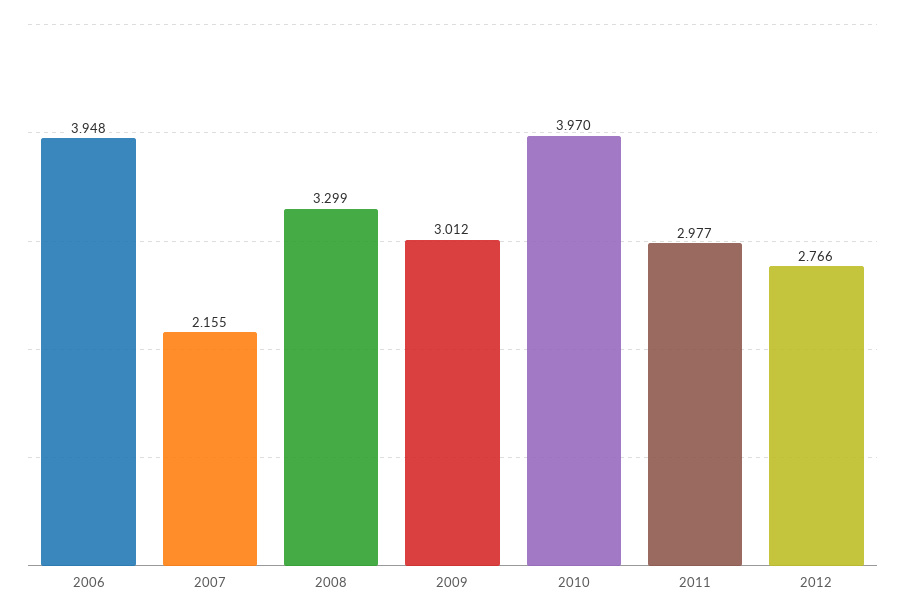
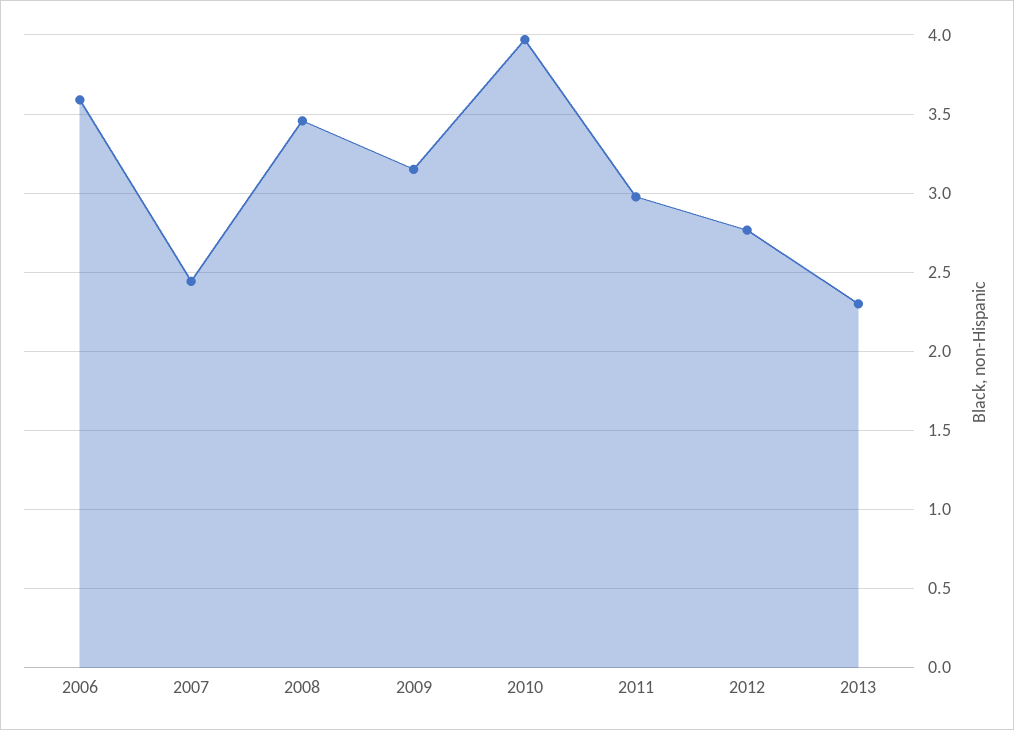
2006: 3.948 -> 3.6
2007: 2.155 -> 2.45
2008: 3.299 -> 3.45
2009: 3.012 -> 3.15
2013: none -> 2.3

